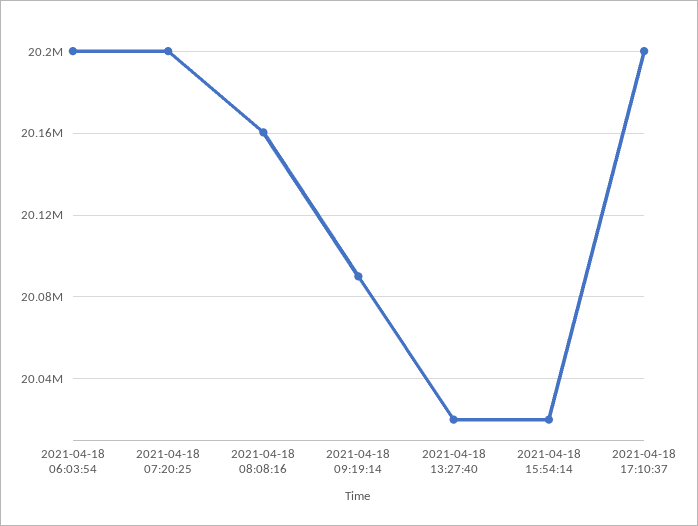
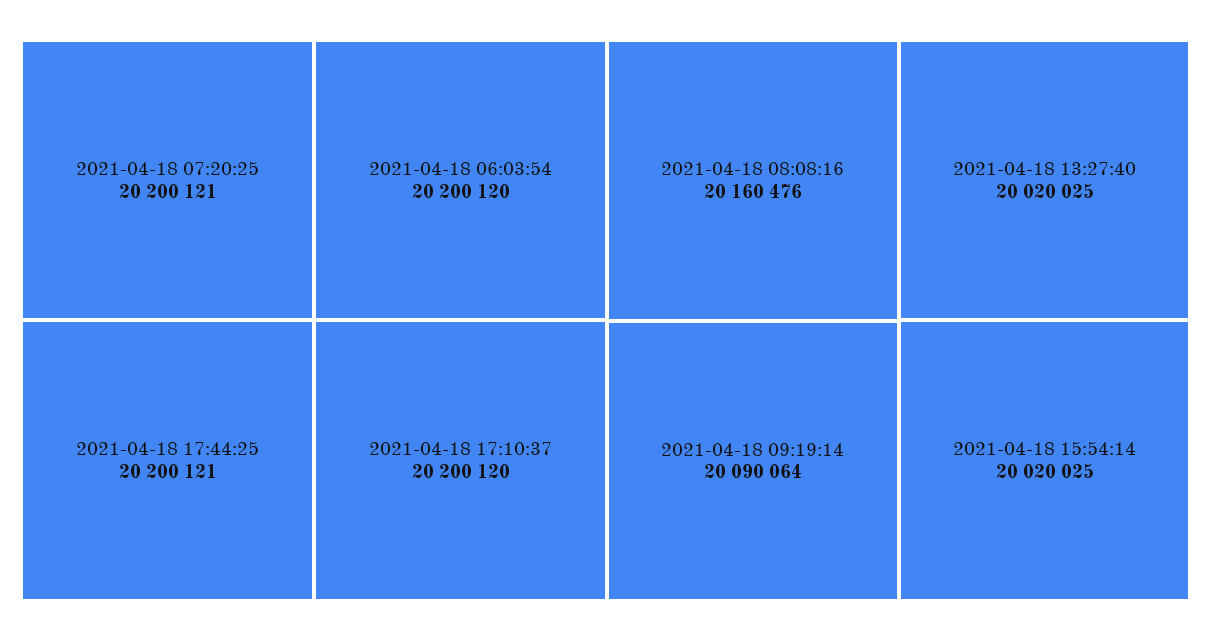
2021-04-18 17:44:25: none -> 20200121

